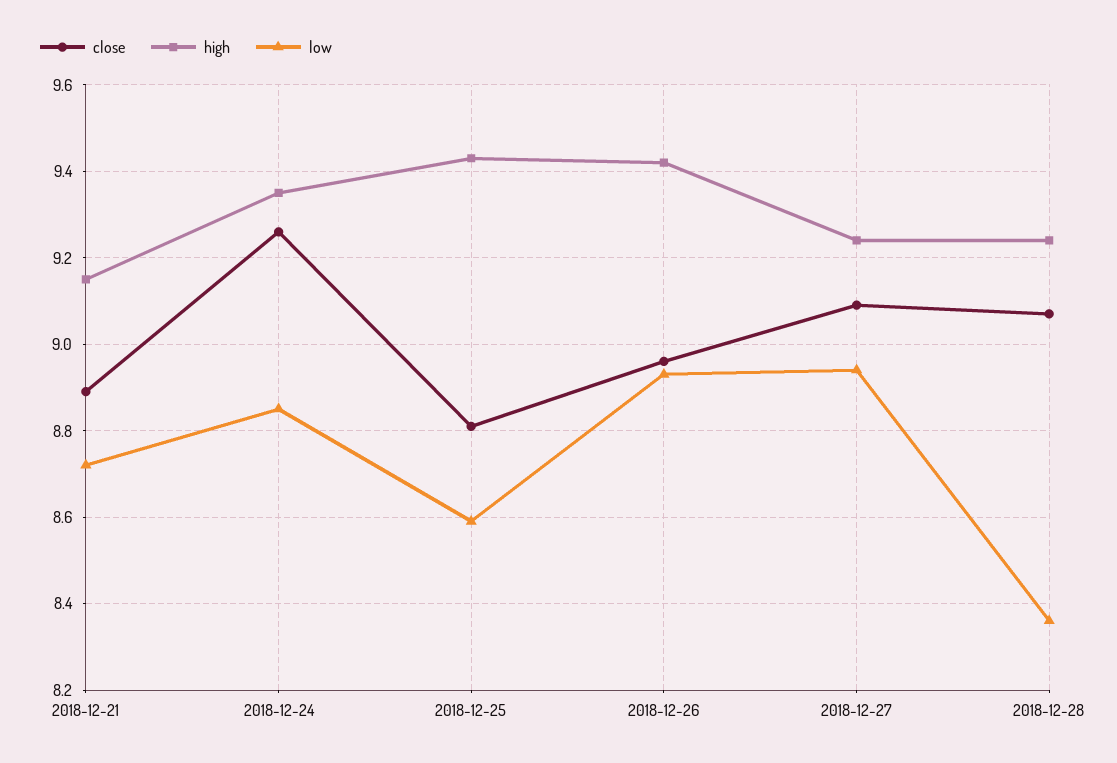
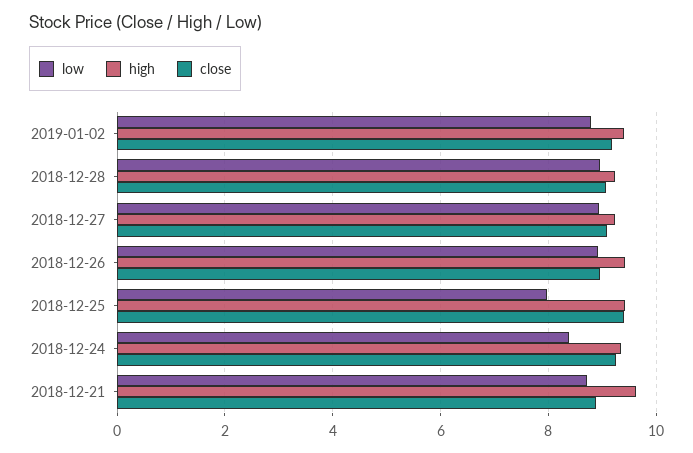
high, 2018-12-21: 9.15 -> 9.6
low, 2018-12-24: 8.85 -> 8.4
close, 2018-12-25: 8.8 -> 9.4
low, 2018-12-25: 8.6 -> 8
low, 2018-12-28: 8.35 -> 9
low, 2019-01-02: none -> 8.8
high, 2019-01-02: none -> 9.4
close, 2019-01-02: none -> 9.2

